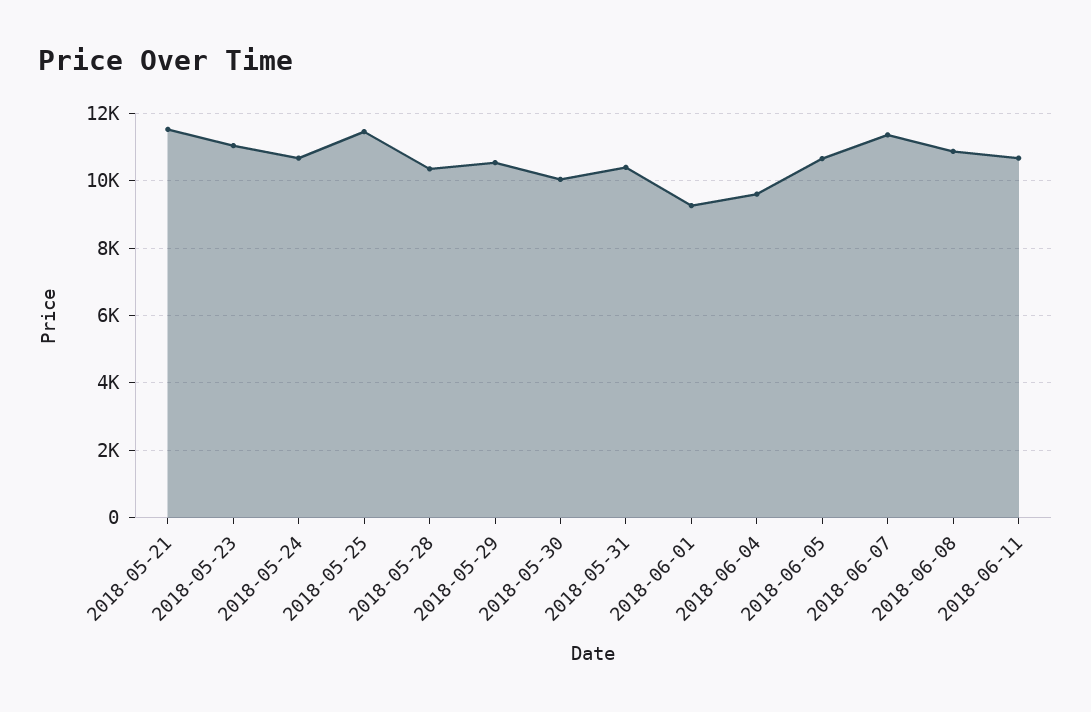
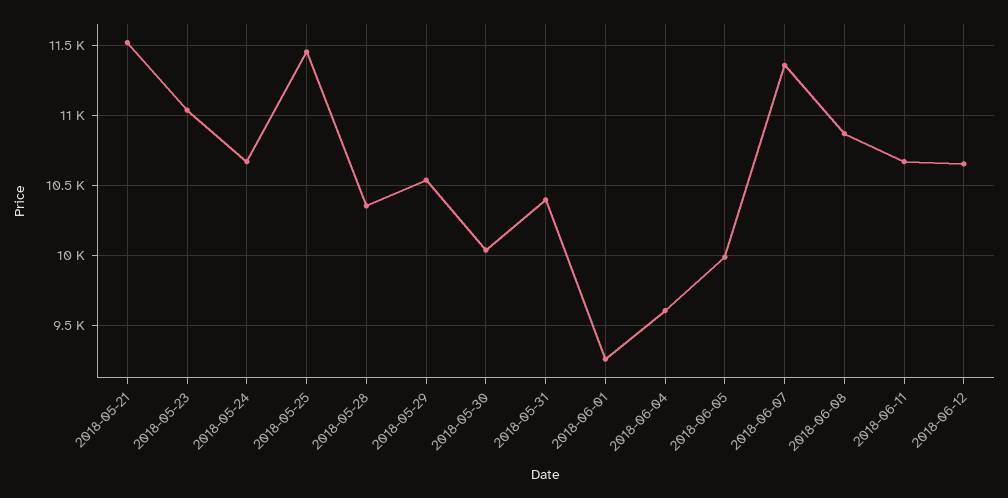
2018-06-05: 10600 -> 10000
2018-06-12: none -> 10650

